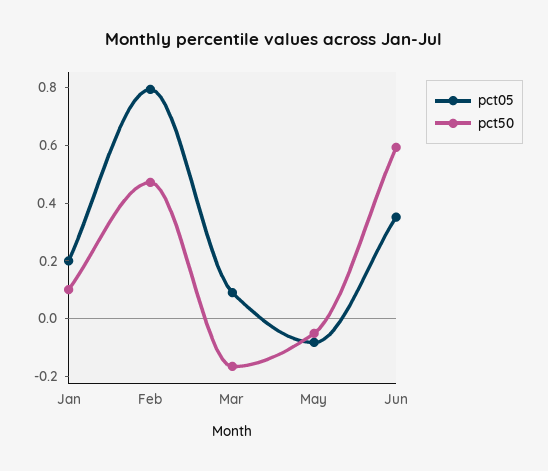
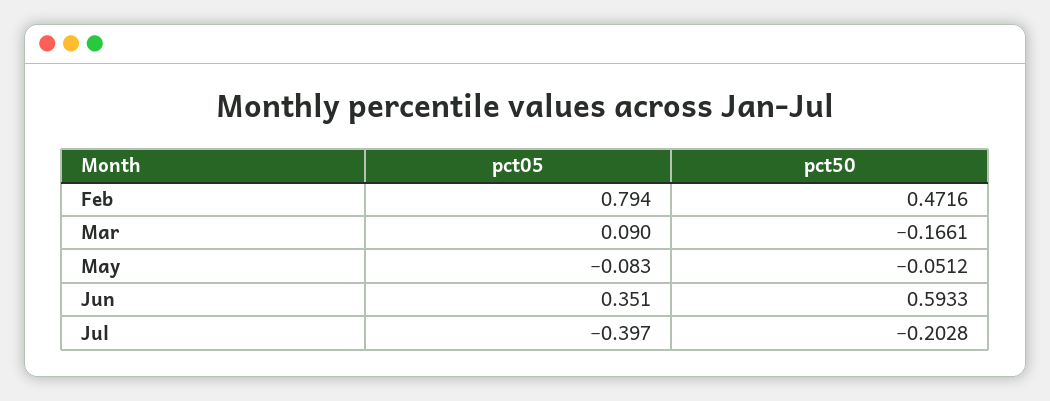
pct05, Jan: 0.2 -> none
pct50, Jan: 0.1 -> none
pct05, Jul: none -> -0.397
pct50, Jul: none -> -0.2028

